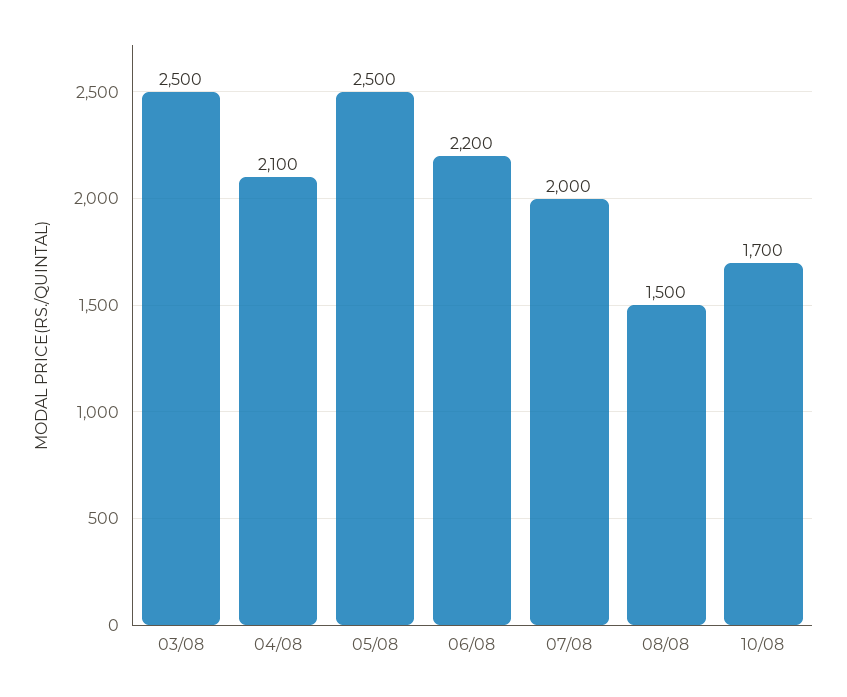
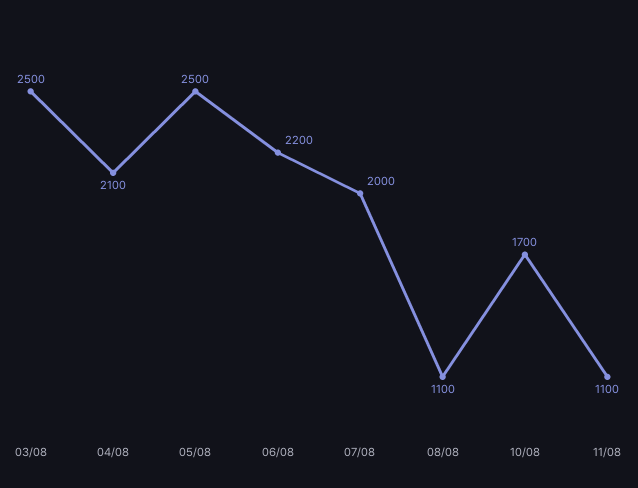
08/08: 1500 -> 1100
11/08: none -> 1100

